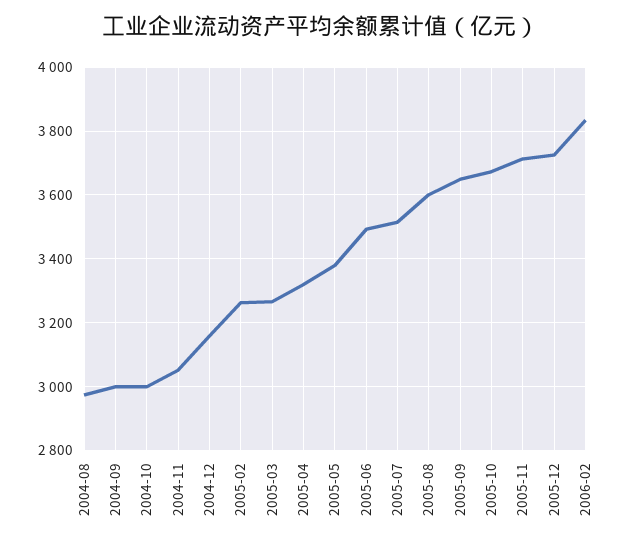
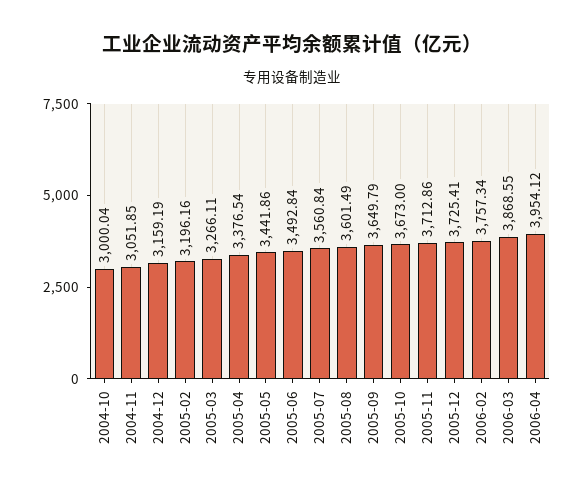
2004-08: 2980 -> none
2004-09: 3000 -> none
2005-02: 3260 -> 3196.16
2005-04: 3320 -> 3376.54
2005-05: 3380 -> 3441.86
2005-07: 3520 -> 3560.84
2006-02: 3840 -> 3757.34
2006-03: none -> 3868.55
2006-04: none -> 3954.12

